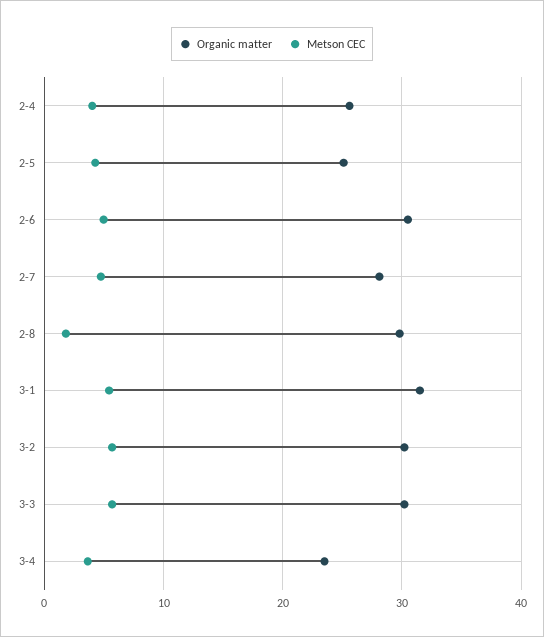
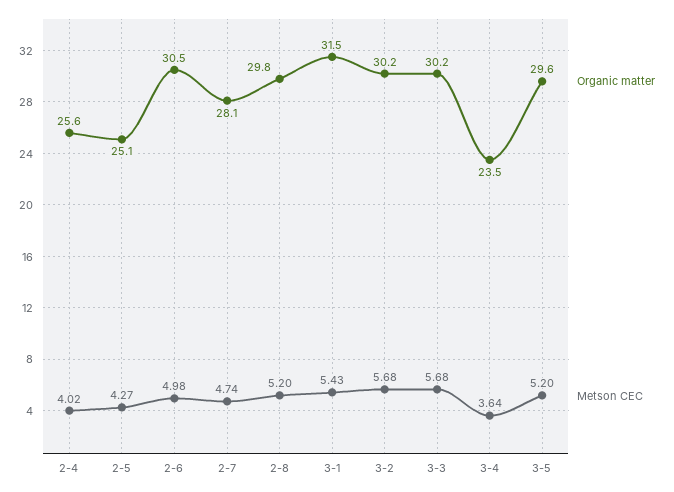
Metson CEC, 2-8: 2 -> 5.2
Organic matter, 3-5: none -> 29.6
Metson CEC, 3-5: none -> 5.2

